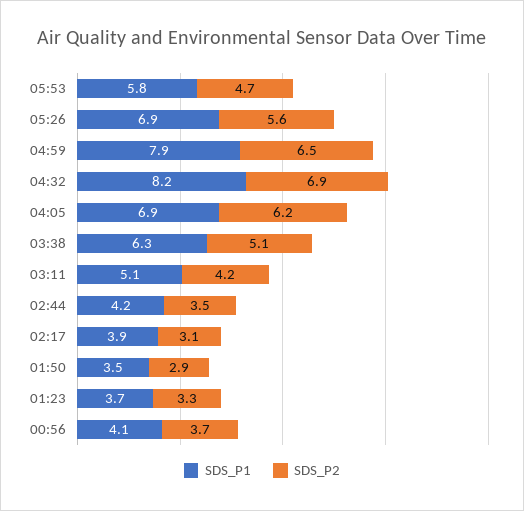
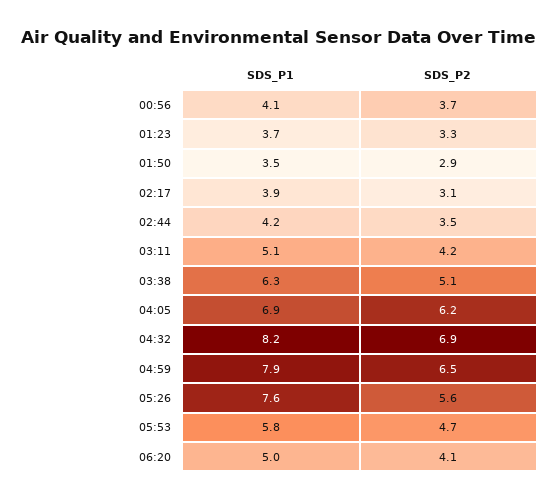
SDS_P1, 05:26: 6.9 -> 7.6
SDS_P1, 06:20: none -> 5
SDS_P2, 06:20: none -> 4.1

